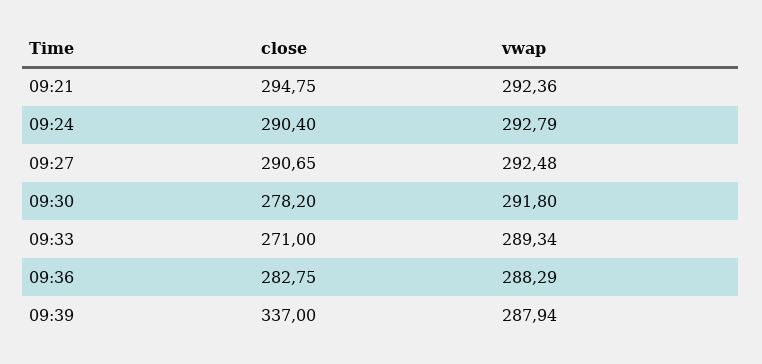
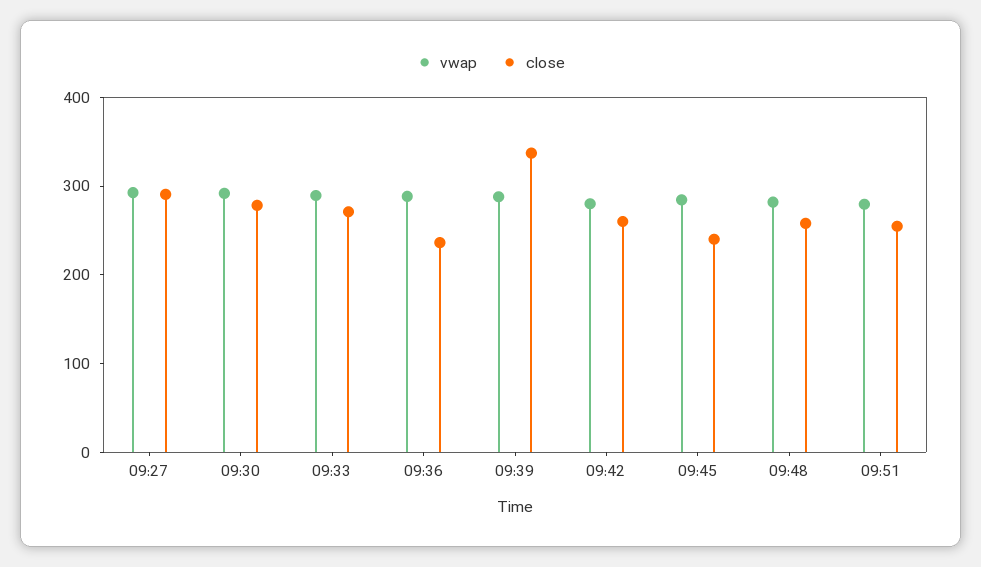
close, 09:21: 294.75 -> none
vwap, 09:21: 292.36 -> none
close, 09:24: 290.4 -> none
vwap, 09:24: 292.79 -> none
close, 09:36: 282.75 -> 240
vwap, 09:42: none -> 280
close, 09:42: none -> 260
vwap, 09:45: none -> 280
close, 09:45: none -> 240
vwap, 09:48: none -> 280
close, 09:48: none -> 260
vwap, 09:51: none -> 280
close, 09:51: none -> 260

